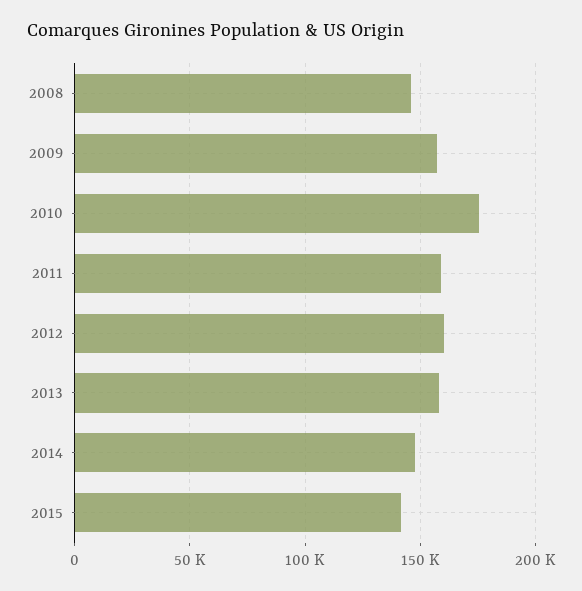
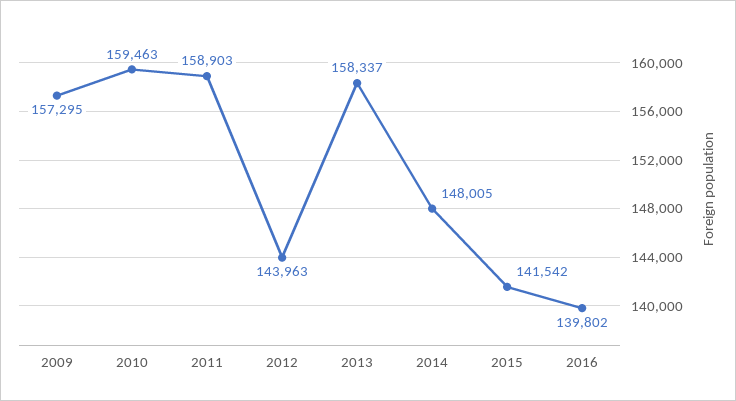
2008: 145000 -> none
2010: 175000 -> 159463
2012: 160000 -> 143963
2016: none -> 139802

